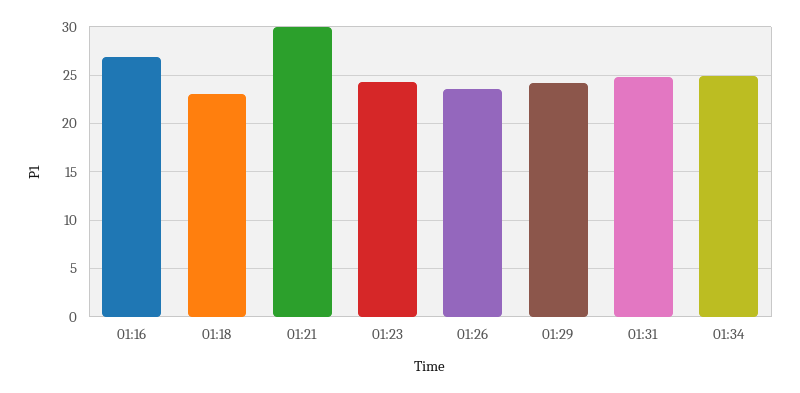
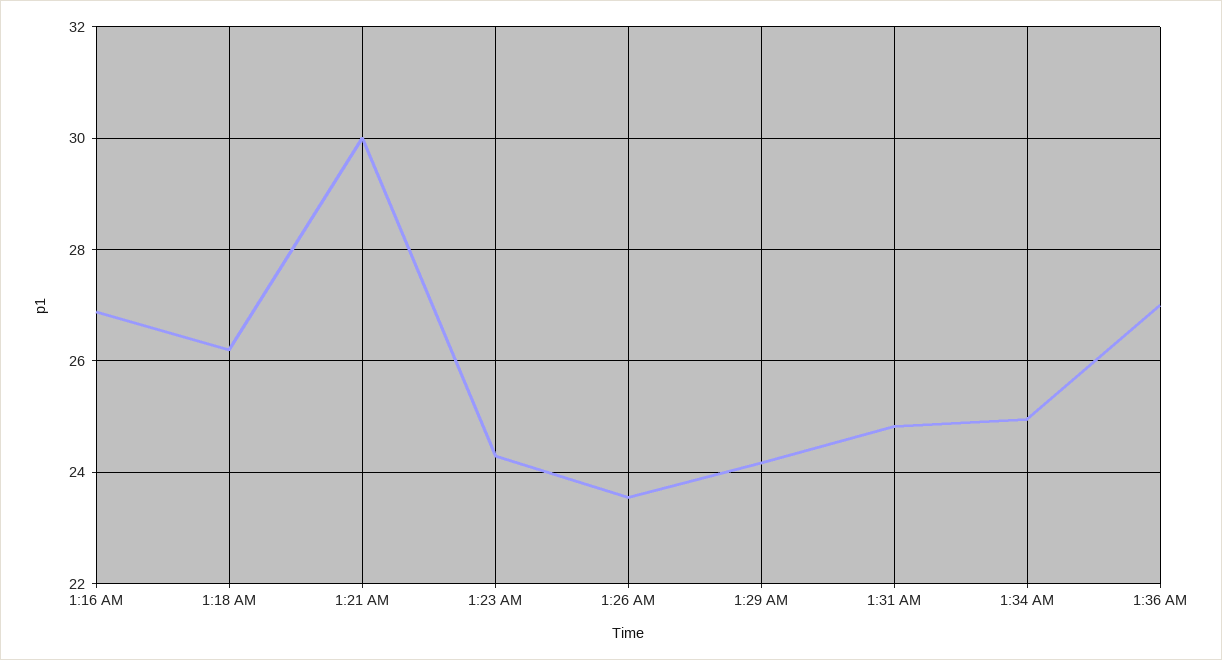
01:18: 23 -> 26.2
1:36 AM: none -> 27

